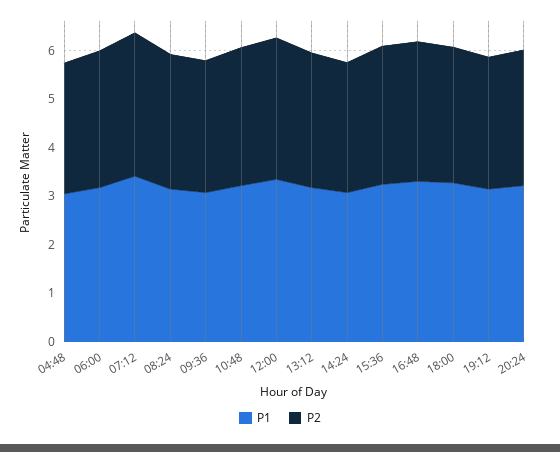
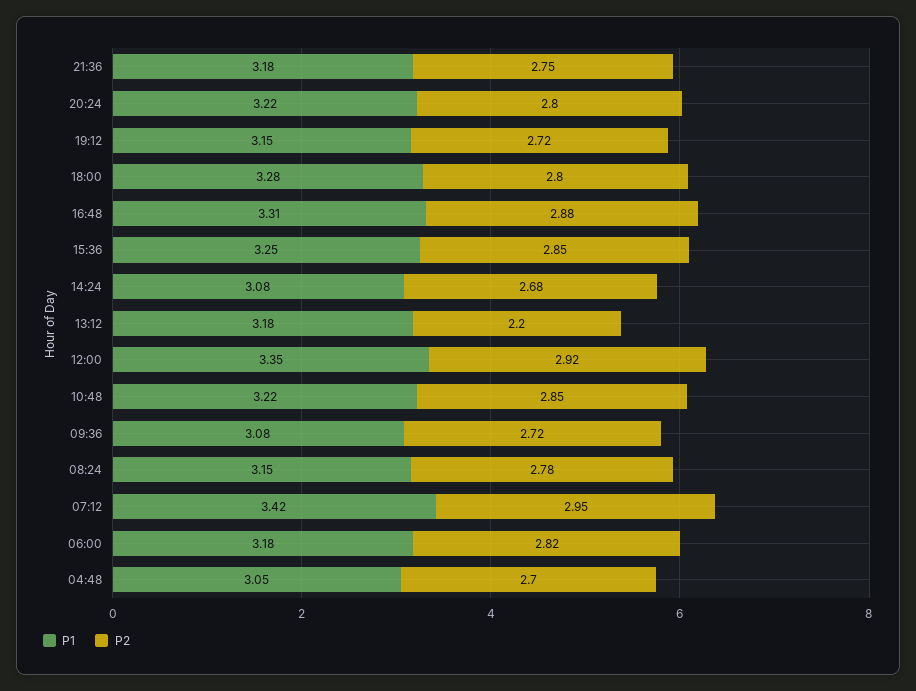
P2, 13:12: 2.8 -> 2.2
P1, 21:36: none -> 3.18
P2, 21:36: none -> 2.75

